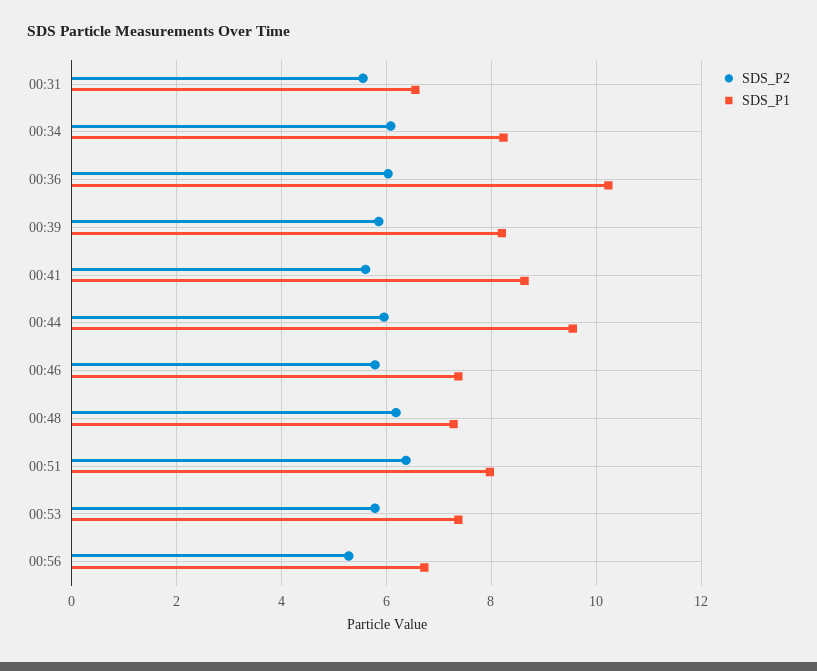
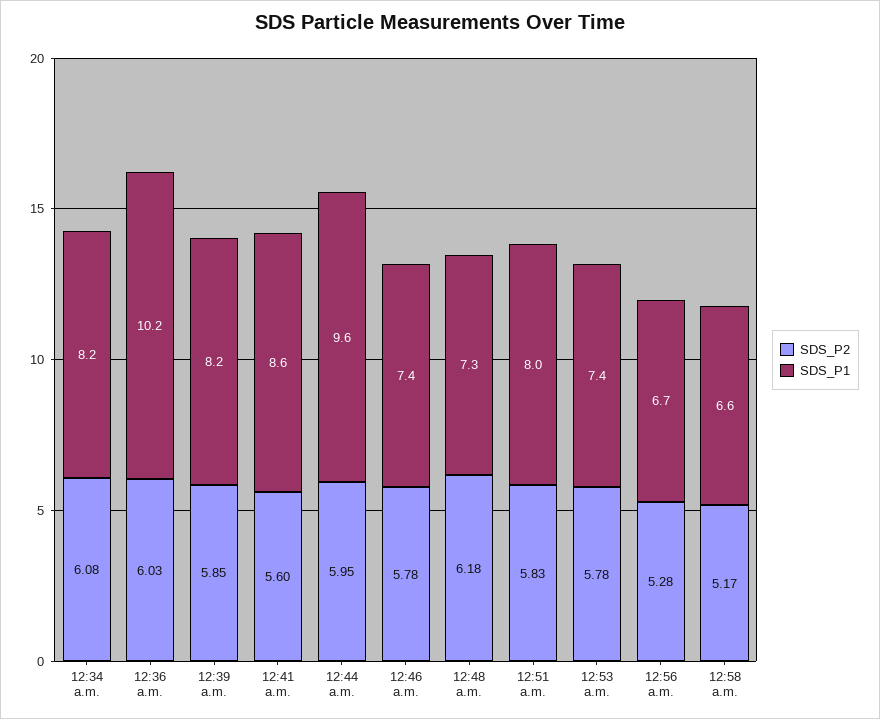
SDS_P2, 00:31: 5.6 -> none
SDS_P1, 00:31: 6.6 -> none
SDS_P2, 00:51: 6.4 -> 5.83
SDS_P2, 12:58 a.m.: none -> 5.17
SDS_P1, 12:58 a.m.: none -> 6.6

